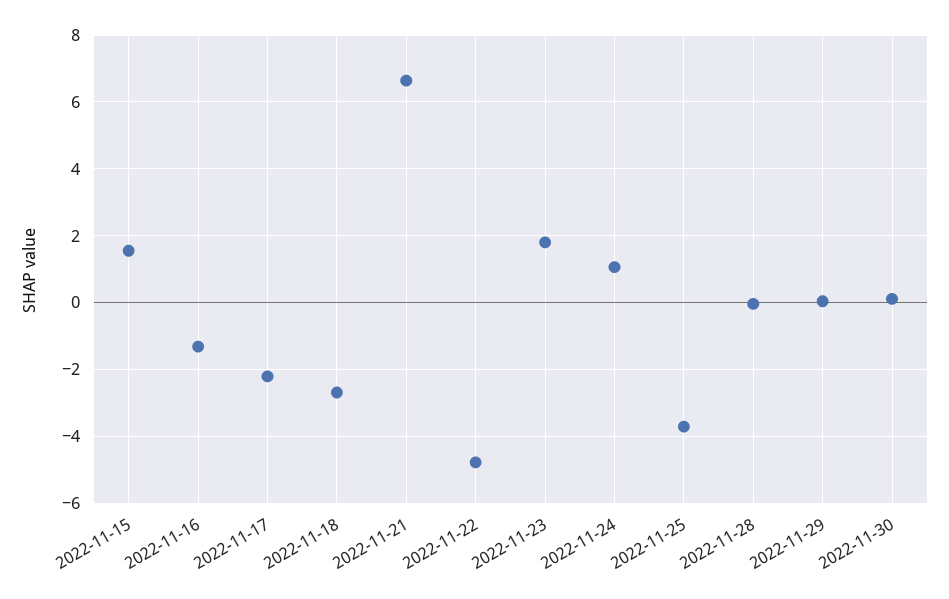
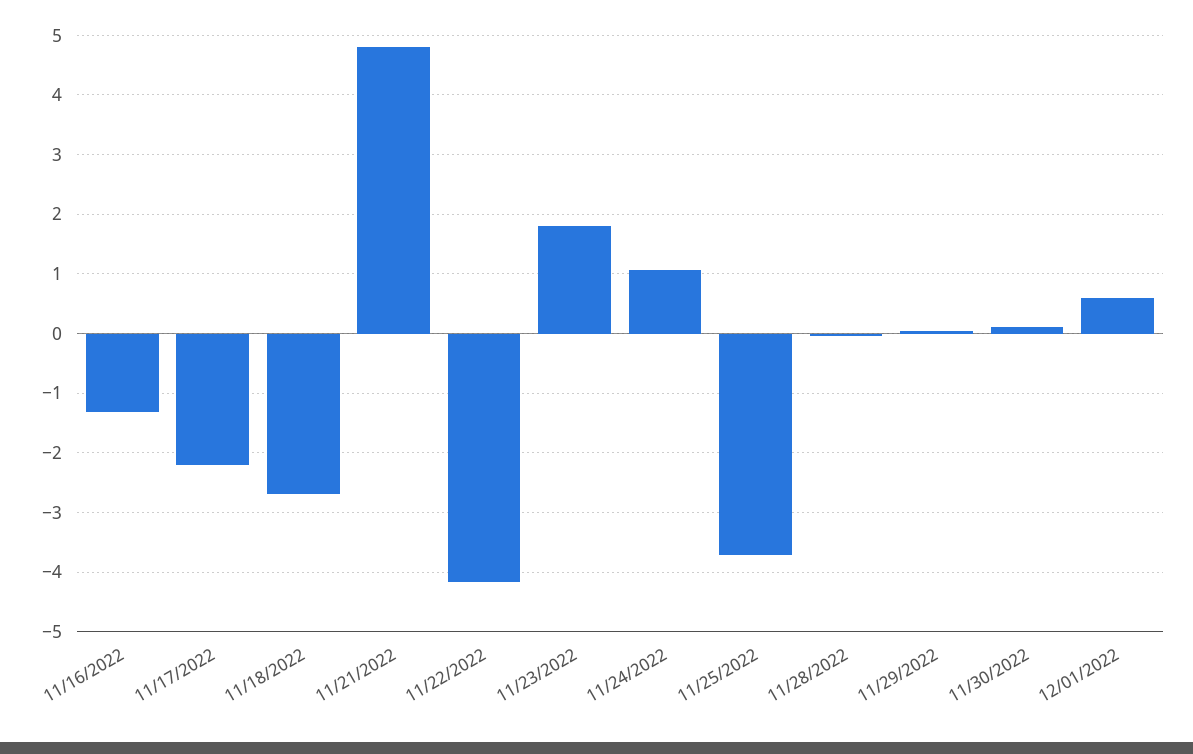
2022-11-15: 1.6 -> none
2022-11-21: 6.6 -> 4.8
2022-11-22: -4.8 -> -4.2
12/01/2022: none -> 0.6

